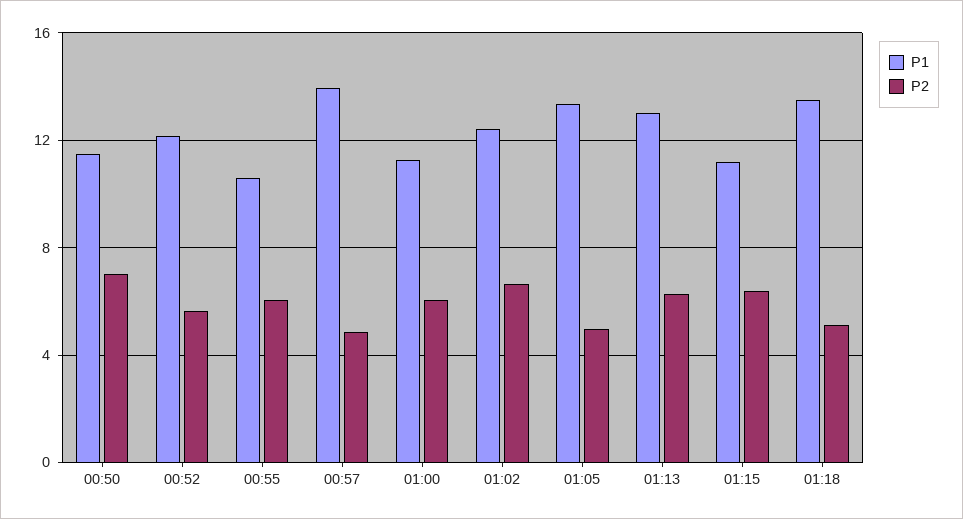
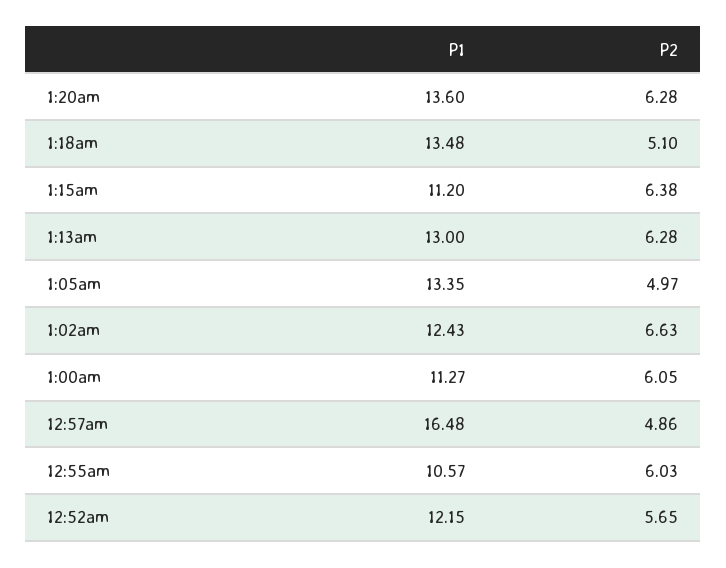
P1, 00:50: 11.5 -> none
P2, 00:50: 7 -> none
P1, 00:57: 14 -> 16.48
P1, 1:20am: none -> 13.6
P2, 1:20am: none -> 6.28

